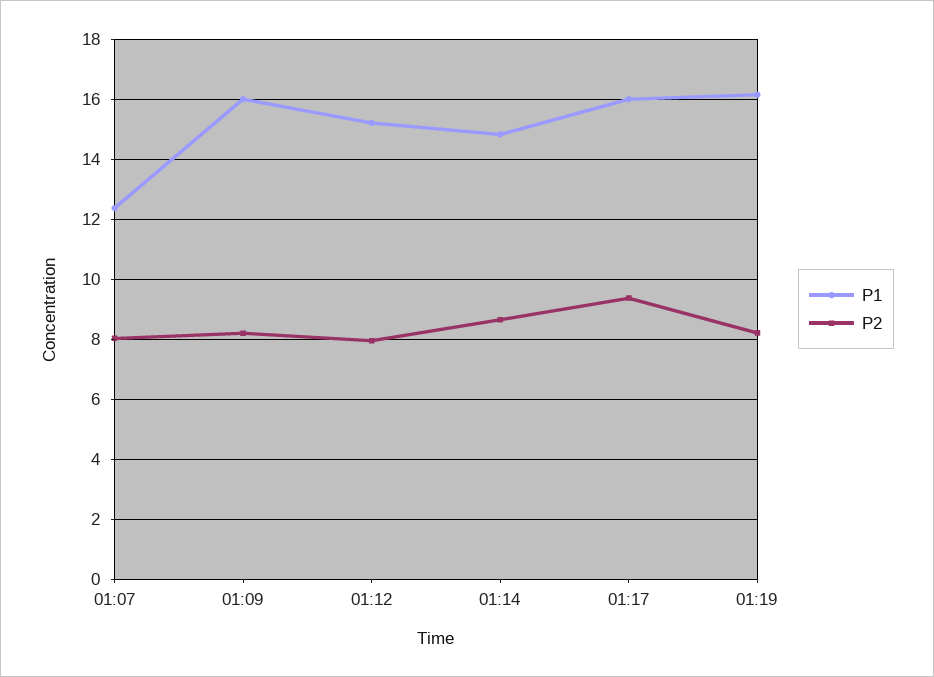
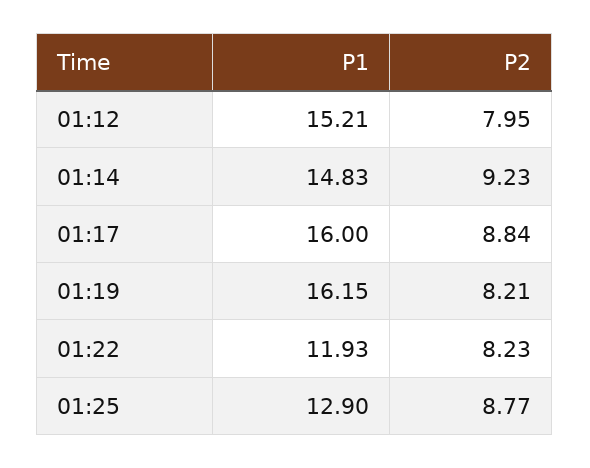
P1, 01:07: 12.4 -> none
P2, 01:07: 8 -> none
P1, 01:09: 16 -> none
P2, 01:09: 8.2 -> none
P2, 01:14: 8.6 -> 9.23
P2, 01:17: 9.4 -> 8.84
P1, 01:22: none -> 11.93
P2, 01:22: none -> 8.23
P1, 01:25: none -> 12.9
P2, 01:25: none -> 8.77

